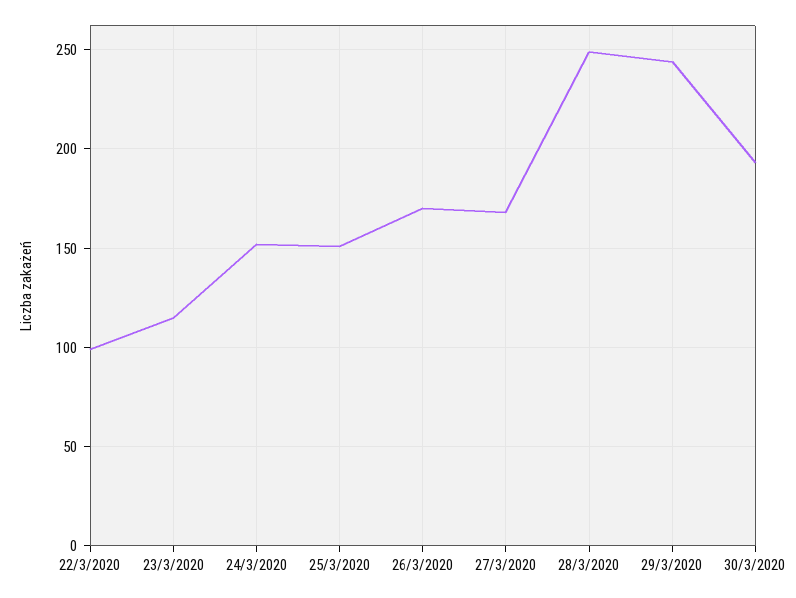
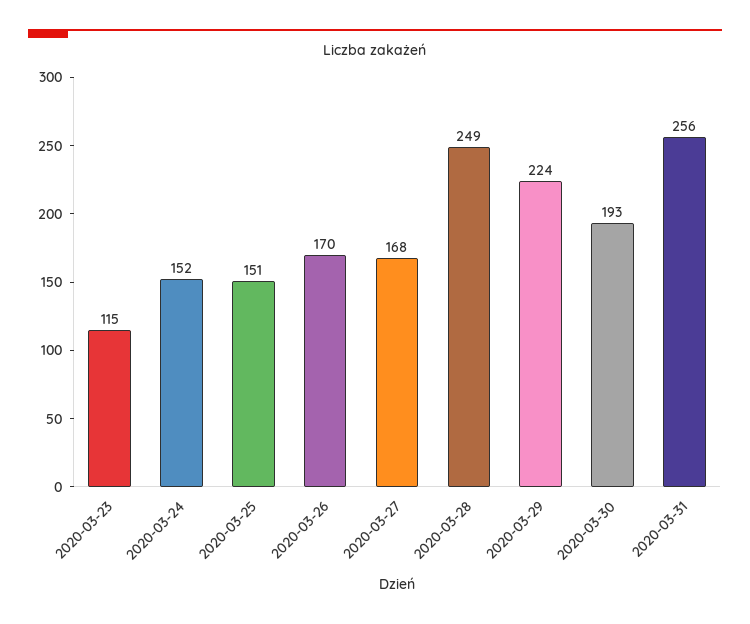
22/3/2020: 100 -> none
29/3/2020: 245 -> 224
2020-03-31: none -> 256

